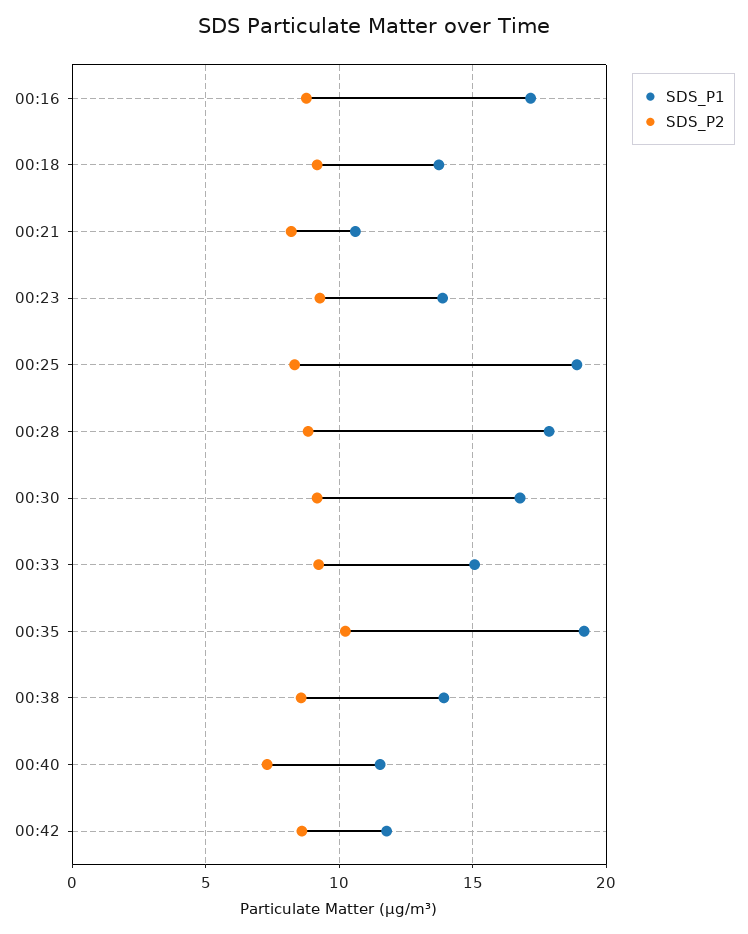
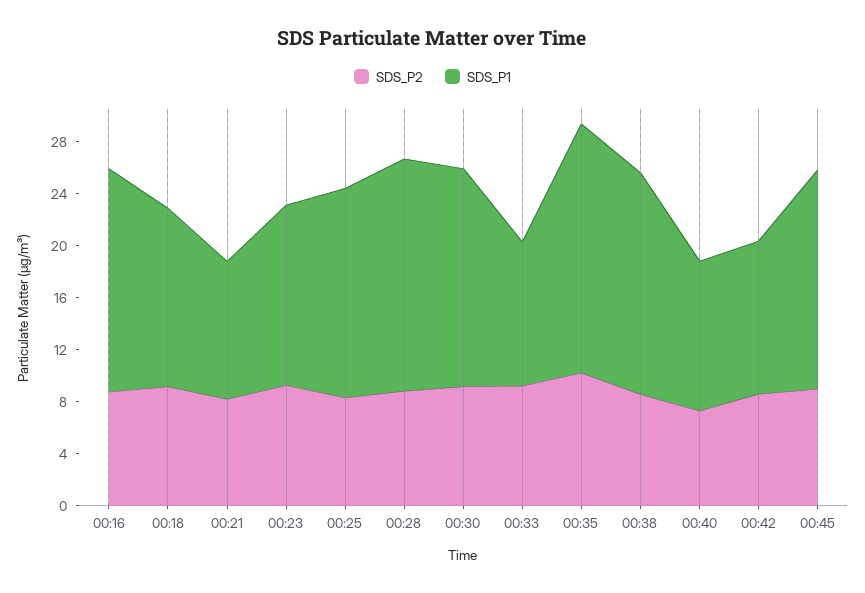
SDS_P1, 00:25: 19 -> 16
SDS_P1, 00:33: 15 -> 11
SDS_P1, 00:38: 14 -> 17
SDS_P2, 00:45: none -> 9
SDS_P1, 00:45: none -> 17

